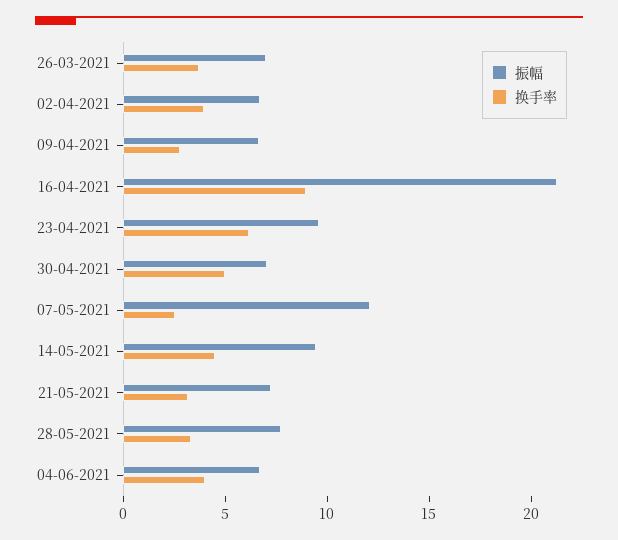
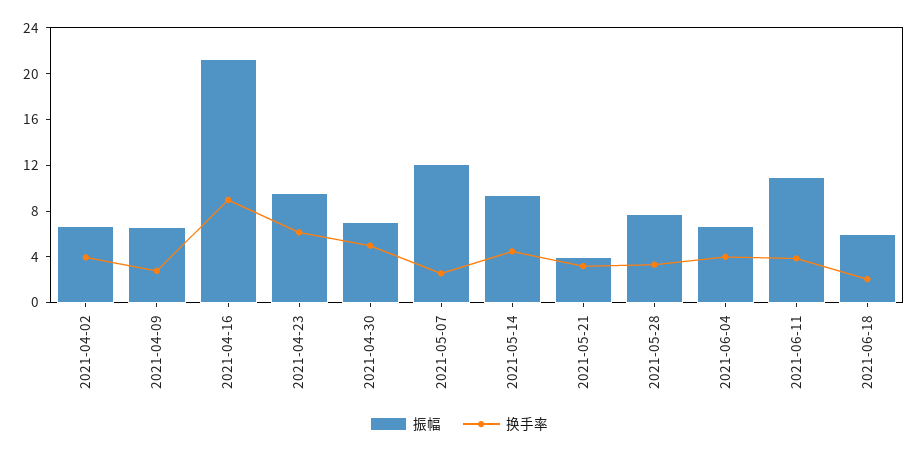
振幅, 26-03-2021: 7 -> none
换手率, 26-03-2021: 4 -> none
振幅, 21-05-2021: 7 -> 4
振幅, 2021-06-11: none -> 11
换手率, 2021-06-11: none -> 4
振幅, 2021-06-18: none -> 6
换手率, 2021-06-18: none -> 2

